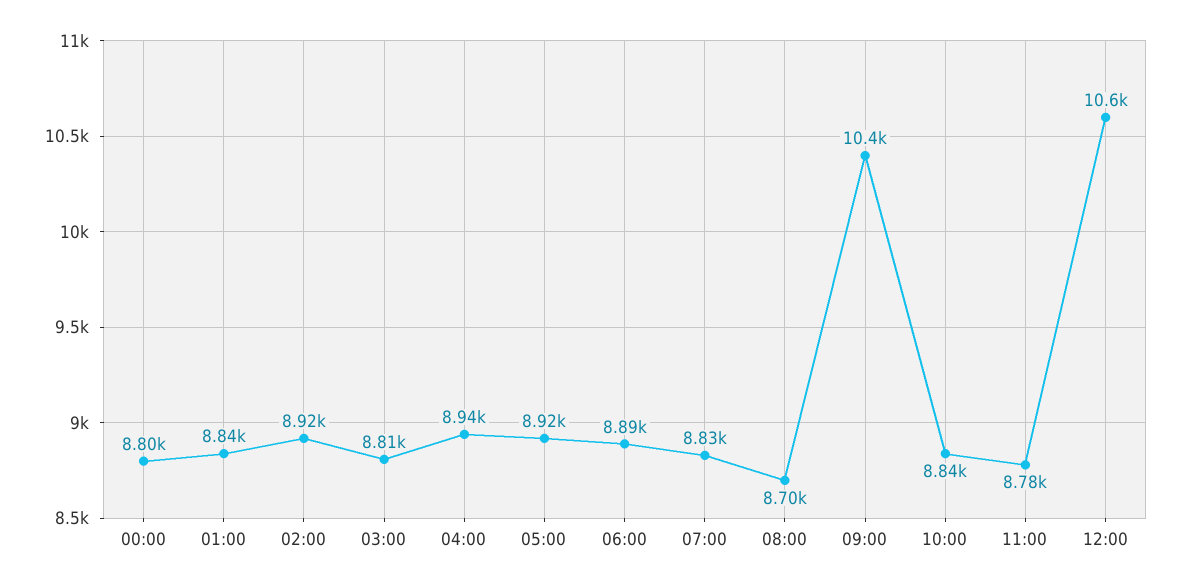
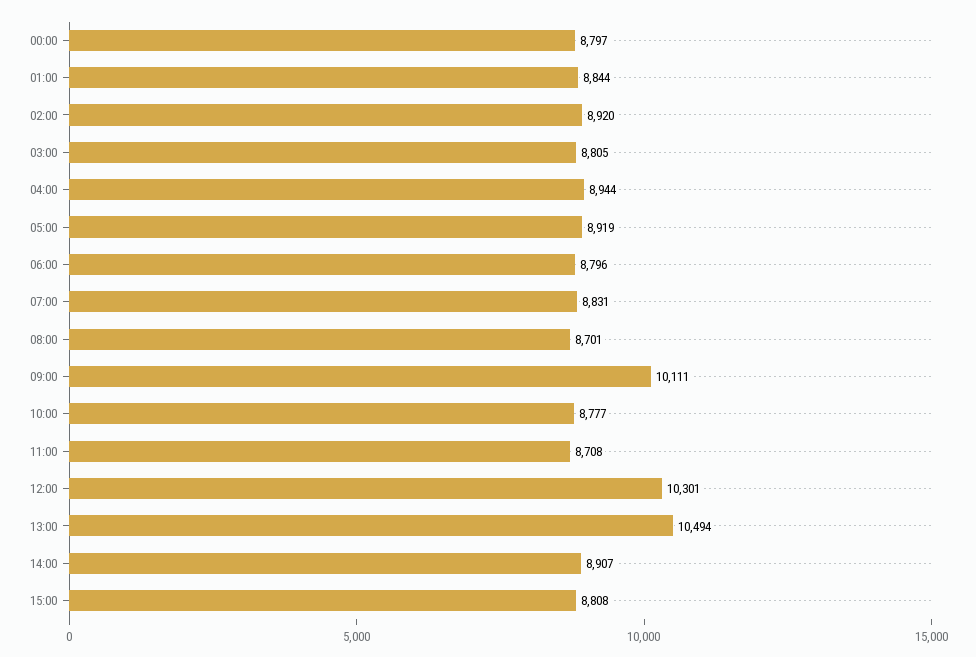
06:00: 8890 -> 8796
09:00: 10400 -> 10111
10:00: 8840 -> 8777
11:00: 8780 -> 8708
12:00: 10600 -> 10301
13:00: none -> 10494
14:00: none -> 8907
15:00: none -> 8808

